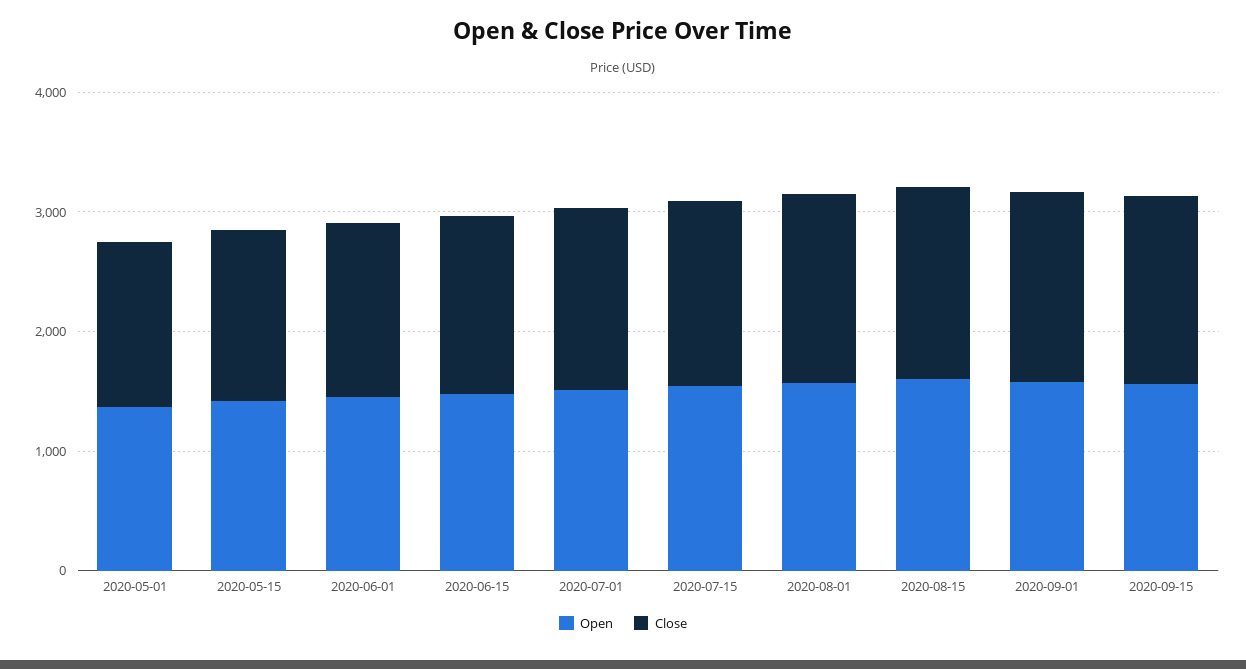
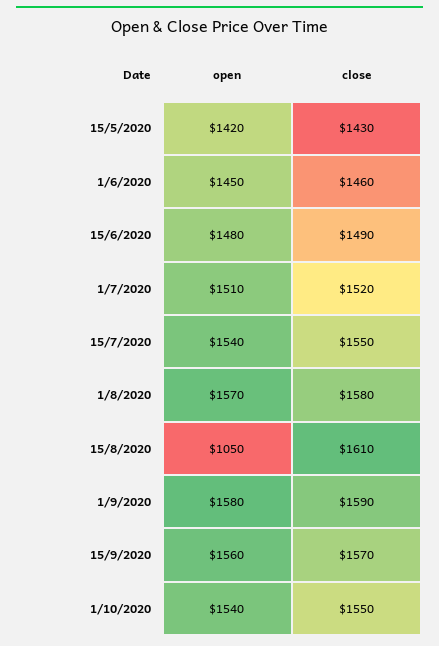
Open, 2020-05-01: 1400 -> none
Close, 2020-05-01: 1400 -> none
Open, 2020-08-15: 1600 -> 1050
Open, 1/10/2020: none -> 1540
Close, 1/10/2020: none -> 1550

